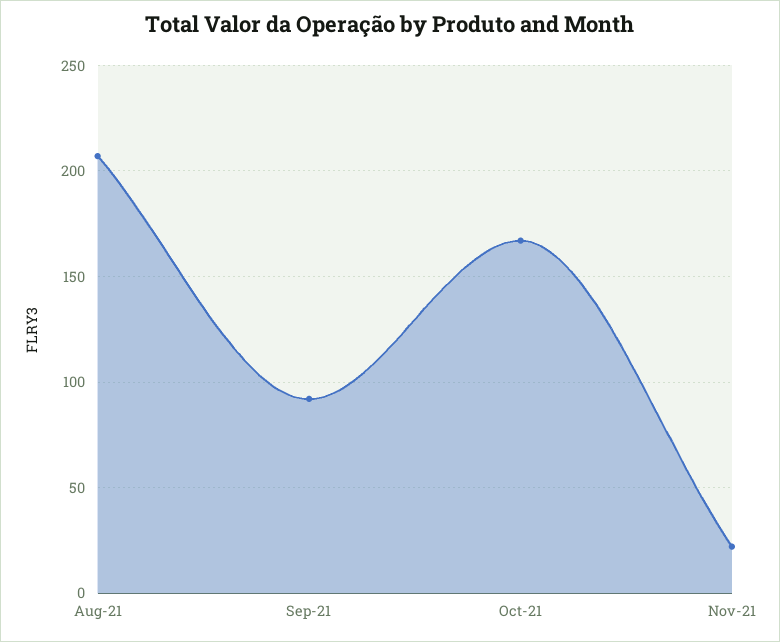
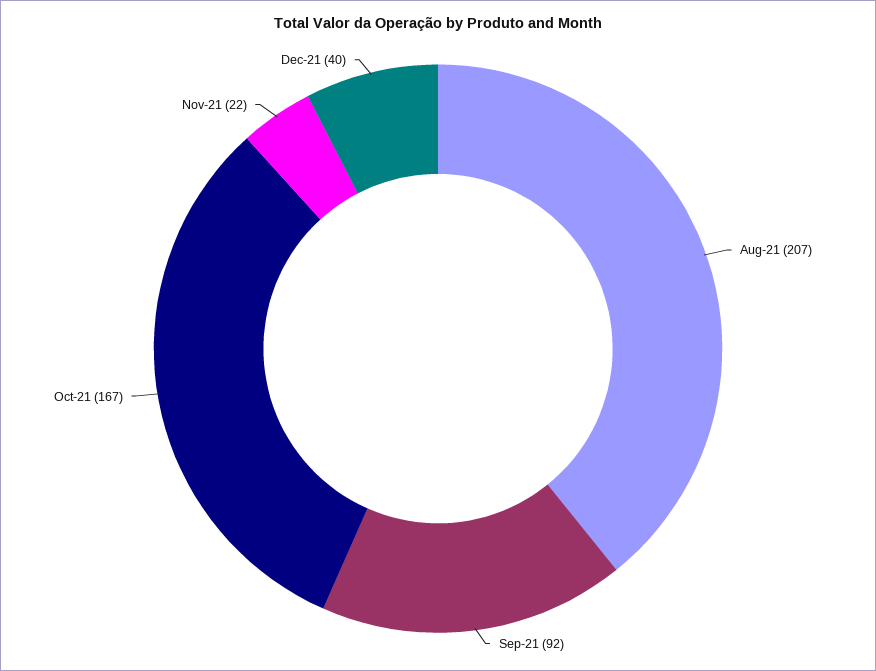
Dec-21: none -> 40

